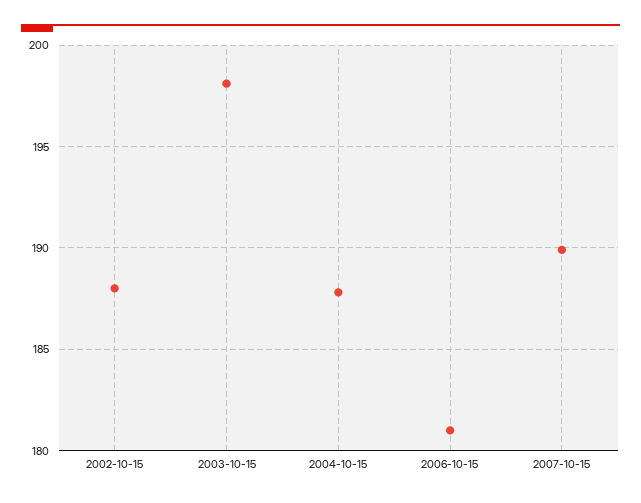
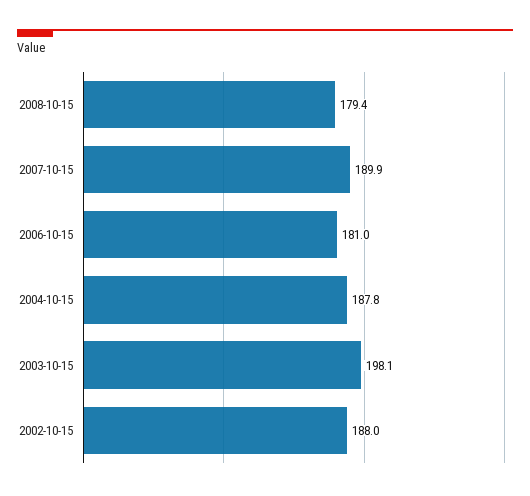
2008-10-15: none -> 179.4

